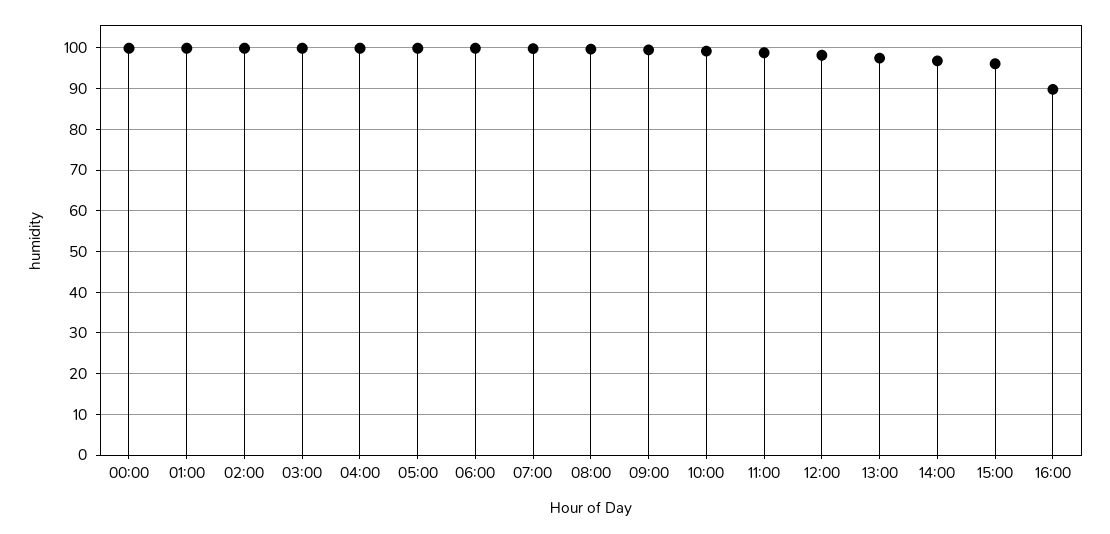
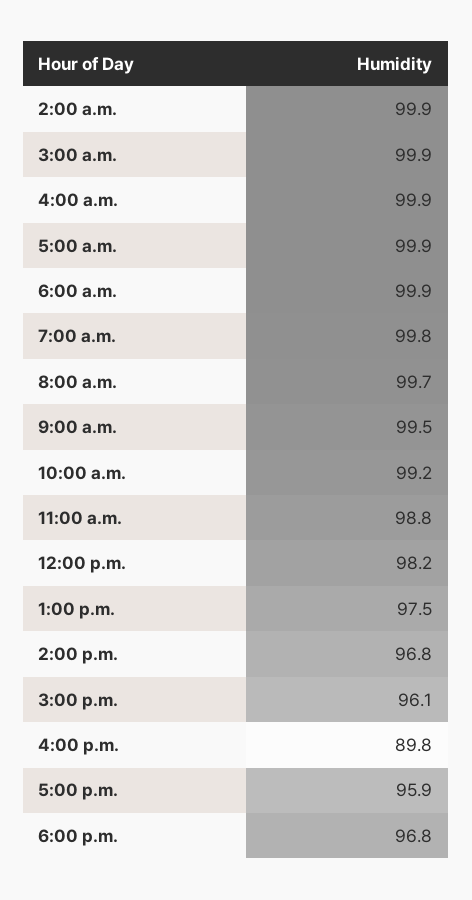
00:00: 100 -> none
01:00: 100 -> none
5:00 p.m.: none -> 95.9
6:00 p.m.: none -> 96.8

